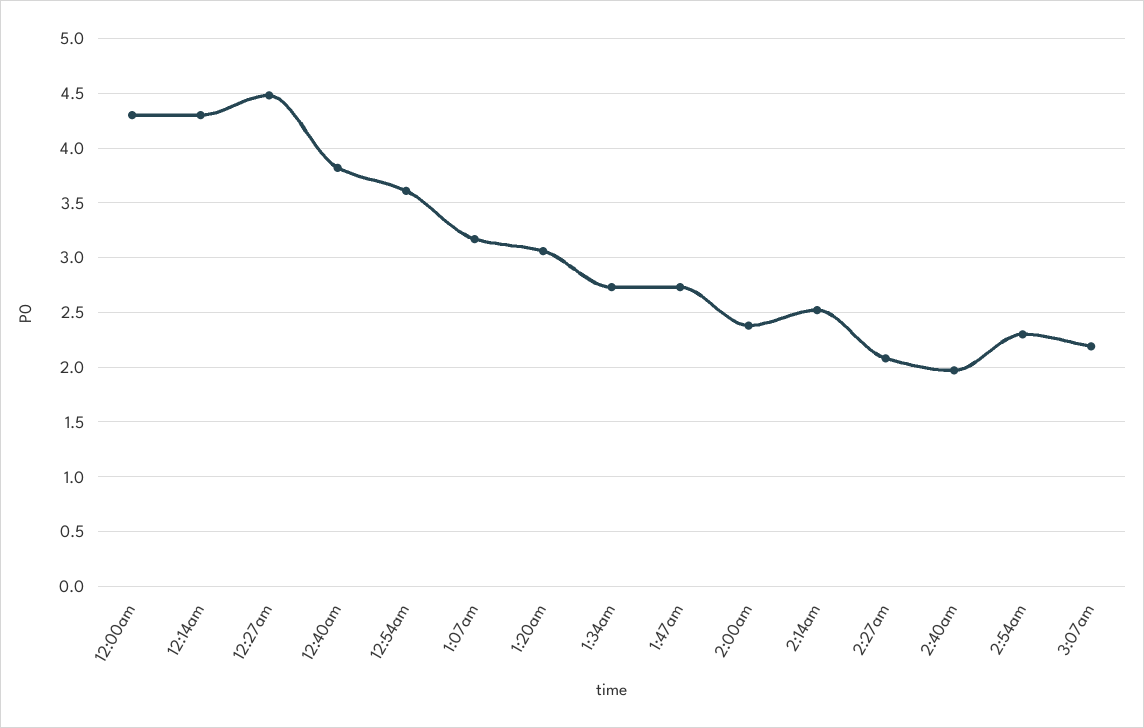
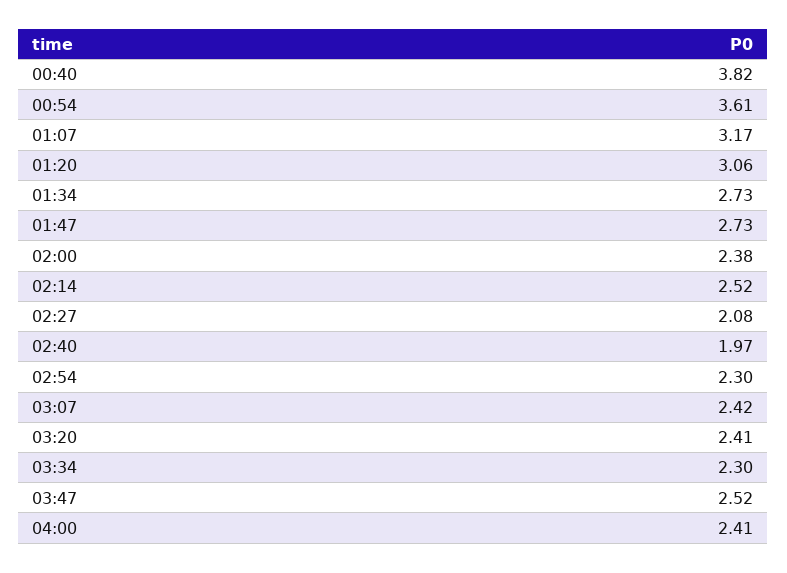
12:00am: 4.3 -> none
12:14am: 4.3 -> none
12:27am: 4.5 -> none
3:07am: 2.2 -> 2.42
03:20: none -> 2.41
03:34: none -> 2.3
03:47: none -> 2.52
04:00: none -> 2.41

